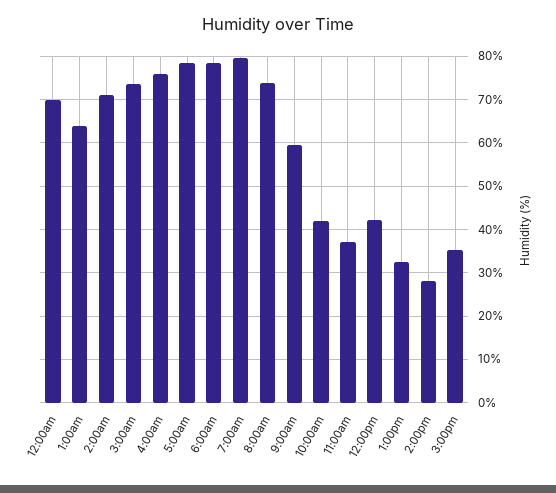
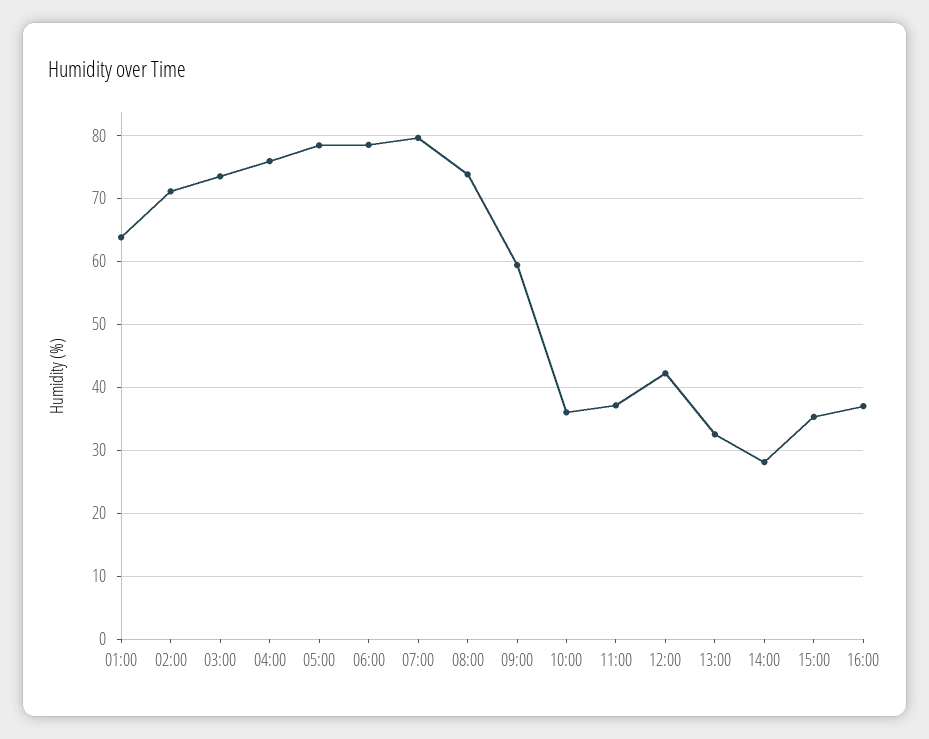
12:00am: 70 -> none
10:00am: 42 -> 36
16:00: none -> 37

